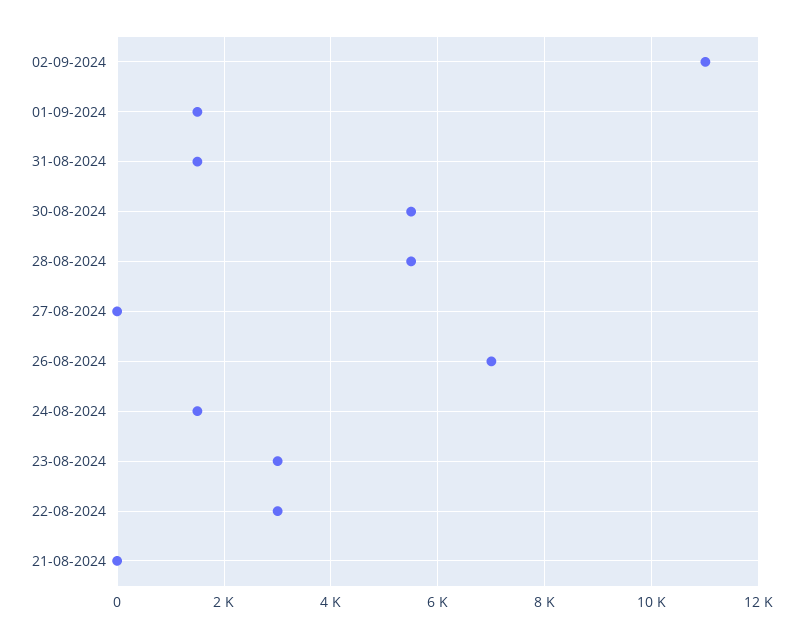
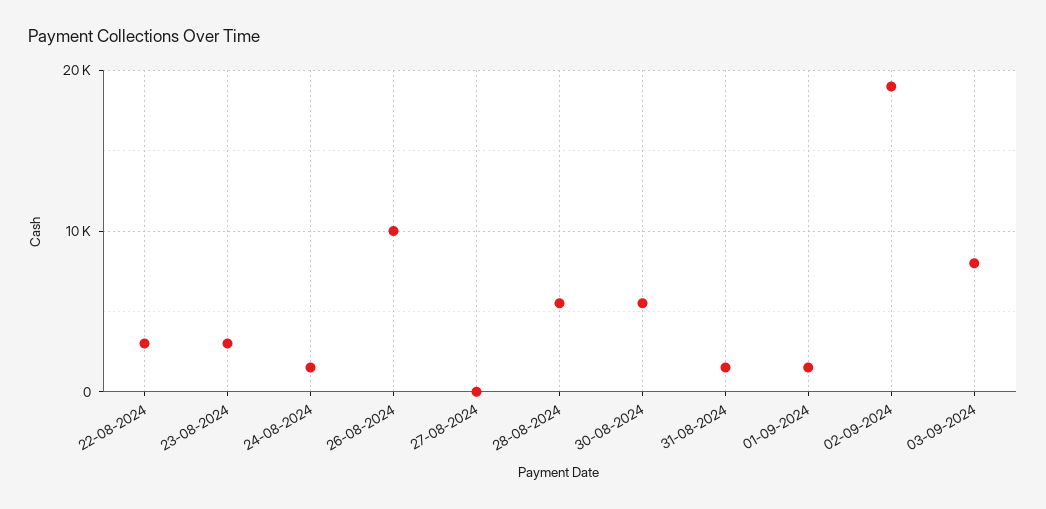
02-09-2024: 11000 -> 19000
26-08-2024: 7000 -> 10000
21-08-2024: 0 -> none
03-09-2024: none -> 8000

